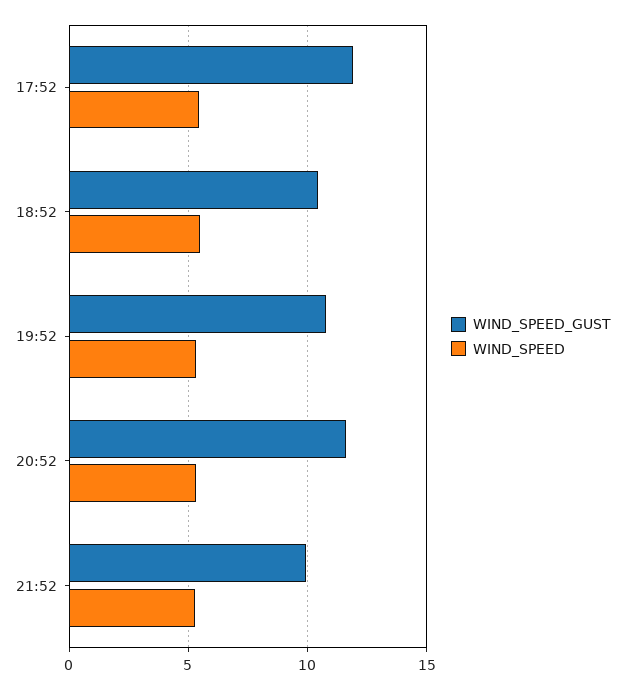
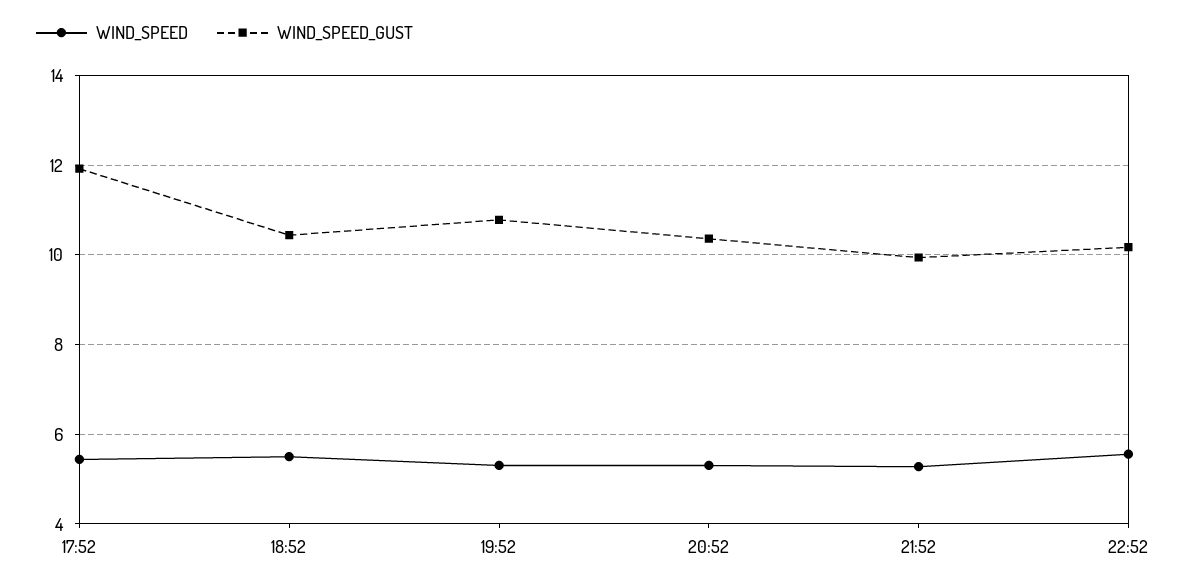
WIND_SPEED_GUST, 20:52: 11.5 -> 10.4
WIND_SPEED, 22:52: none -> 5.6
WIND_SPEED_GUST, 22:52: none -> 10.2

